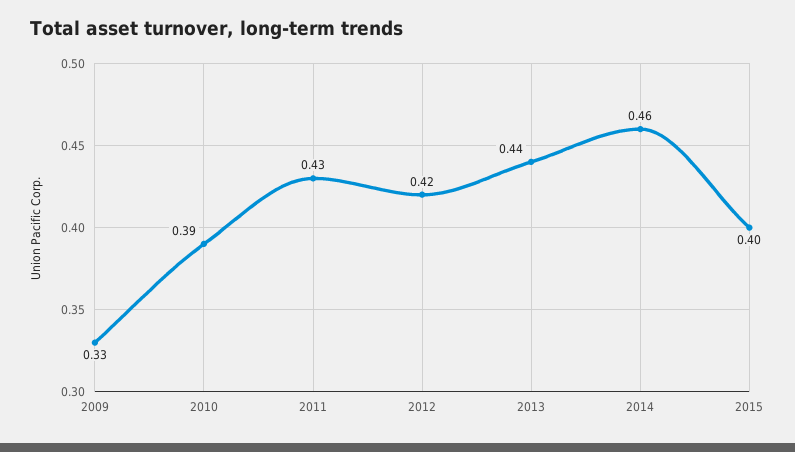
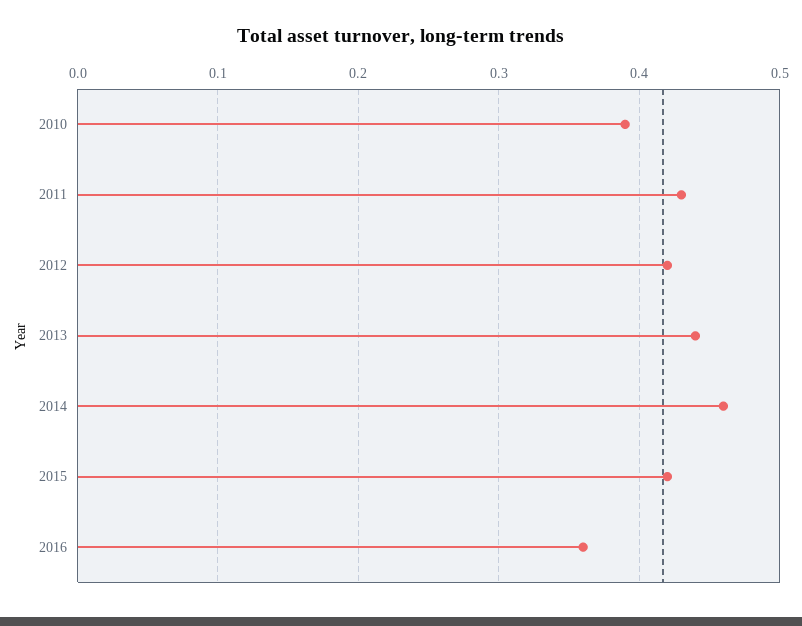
2009: 0.33 -> none
2015: 0.4 -> 0.42
2016: none -> 0.36

